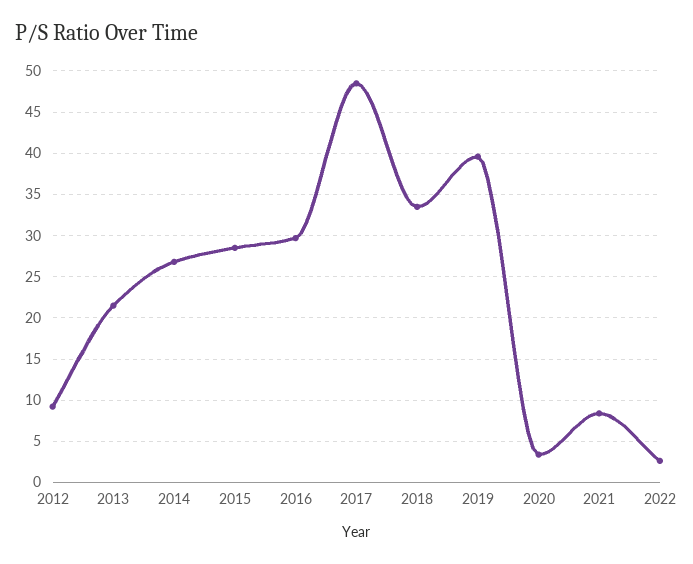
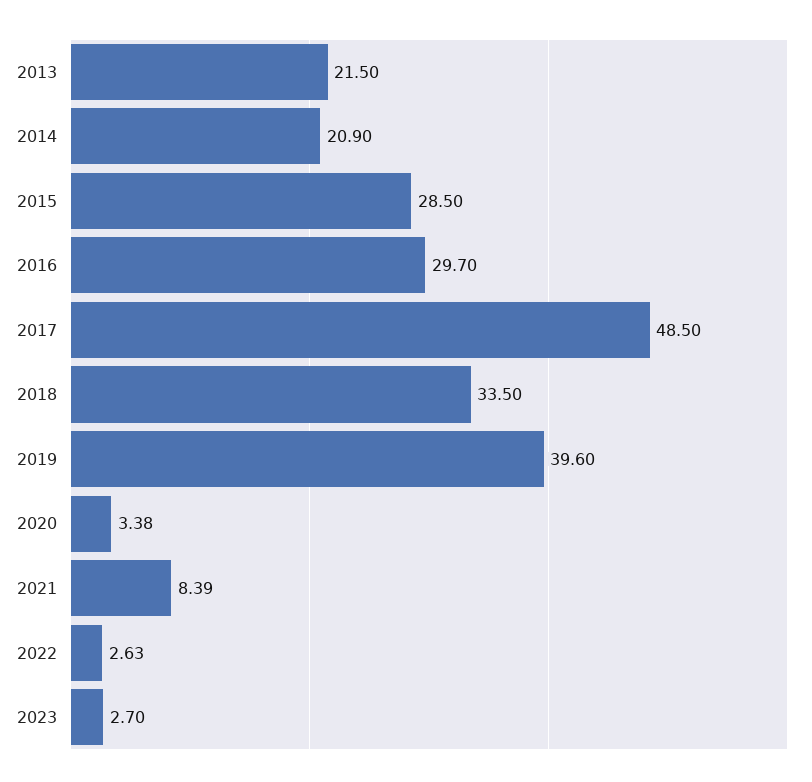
2012: 9 -> none
2014: 27 -> 20.9
2023: none -> 2.7

